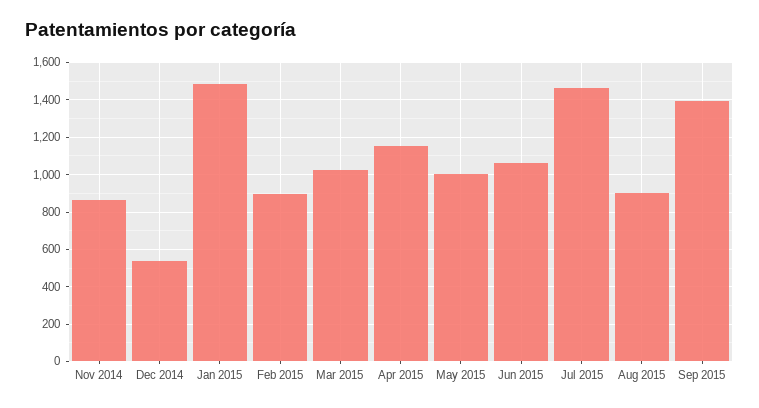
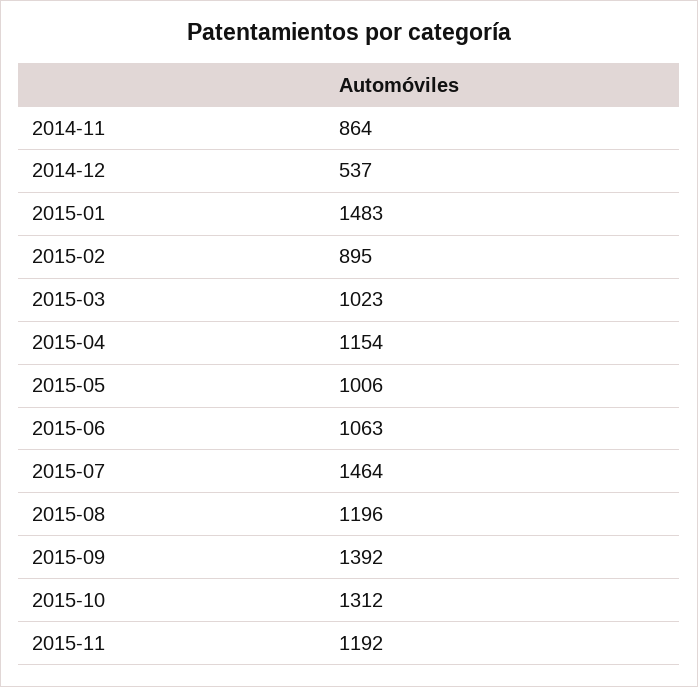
Aug 2015: 900 -> 1196
2015-10: none -> 1312
2015-11: none -> 1192

